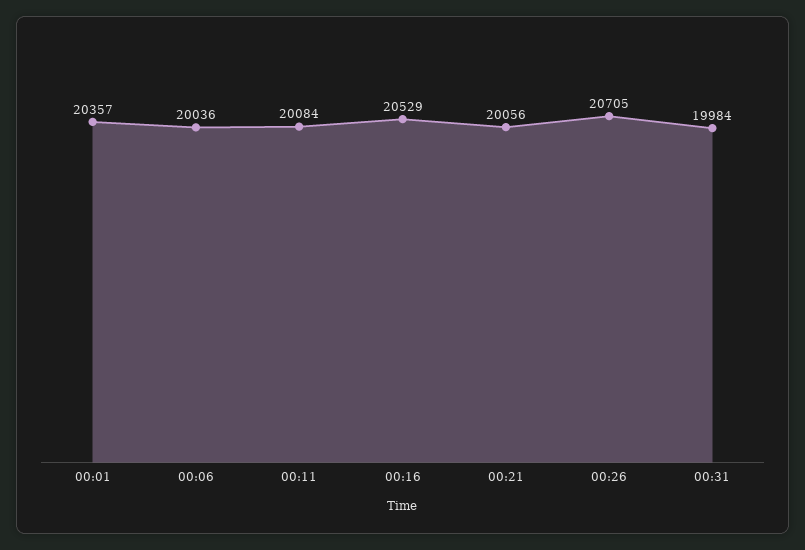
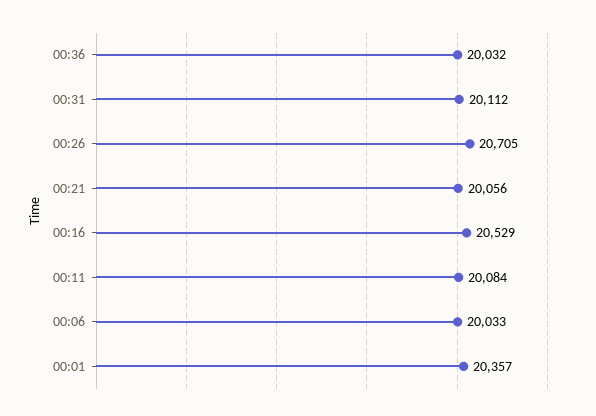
00:06: 20036 -> 20033
00:31: 19984 -> 20112
00:36: none -> 20032

